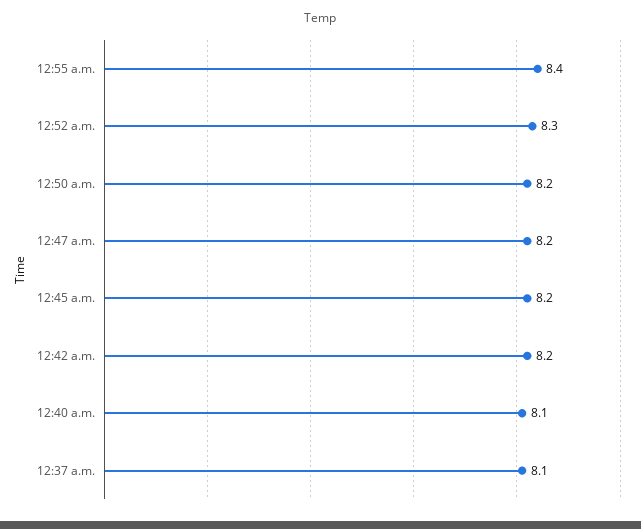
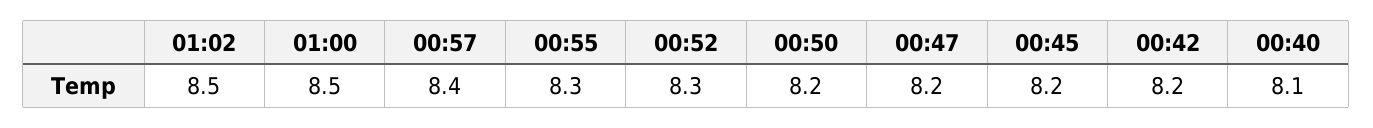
12:55 a.m.: 8.4 -> 8.3
12:37 a.m.: 8.1 -> none
01:02: none -> 8.5
01:00: none -> 8.5
00:57: none -> 8.4

